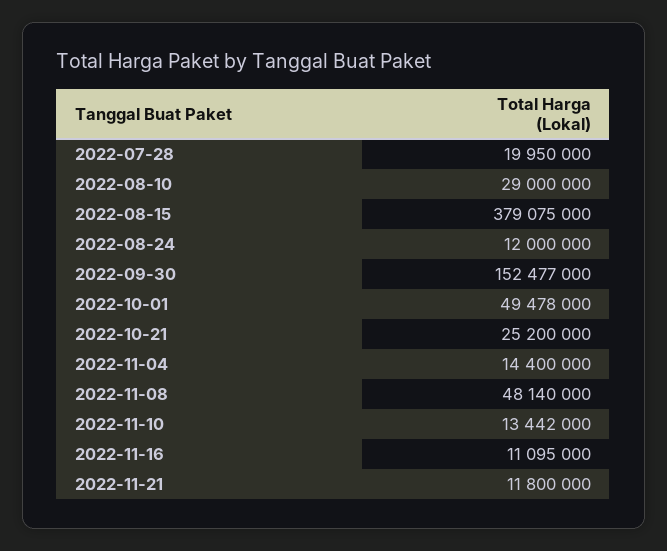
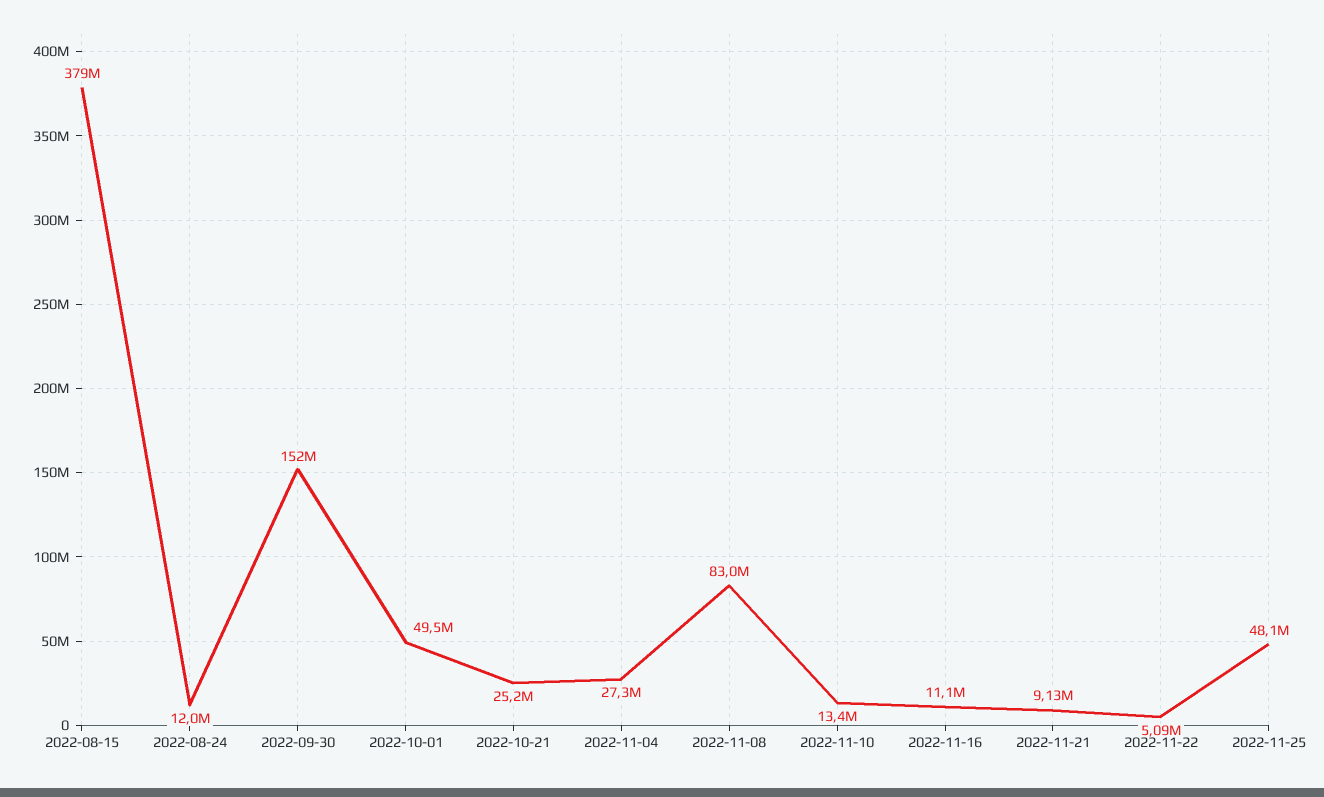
2022-07-28: 19950000 -> none
2022-08-10: 29000000 -> none
2022-11-04: 14400000 -> 27300000
2022-11-08: 48140000 -> 83000000
2022-11-21: 11800000 -> 9130000
2022-11-22: none -> 5090000
2022-11-25: none -> 48100000

